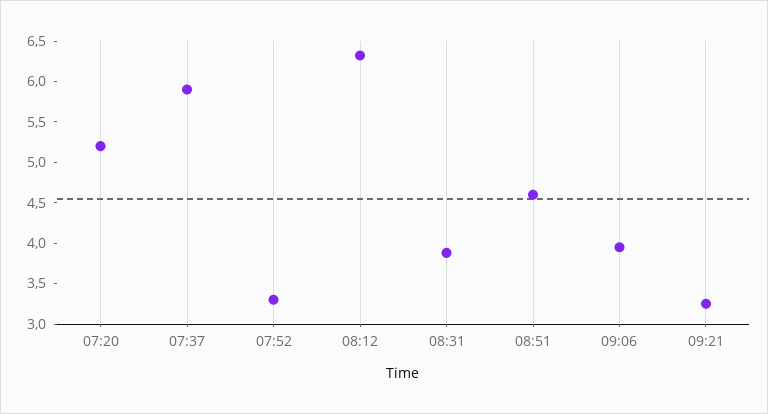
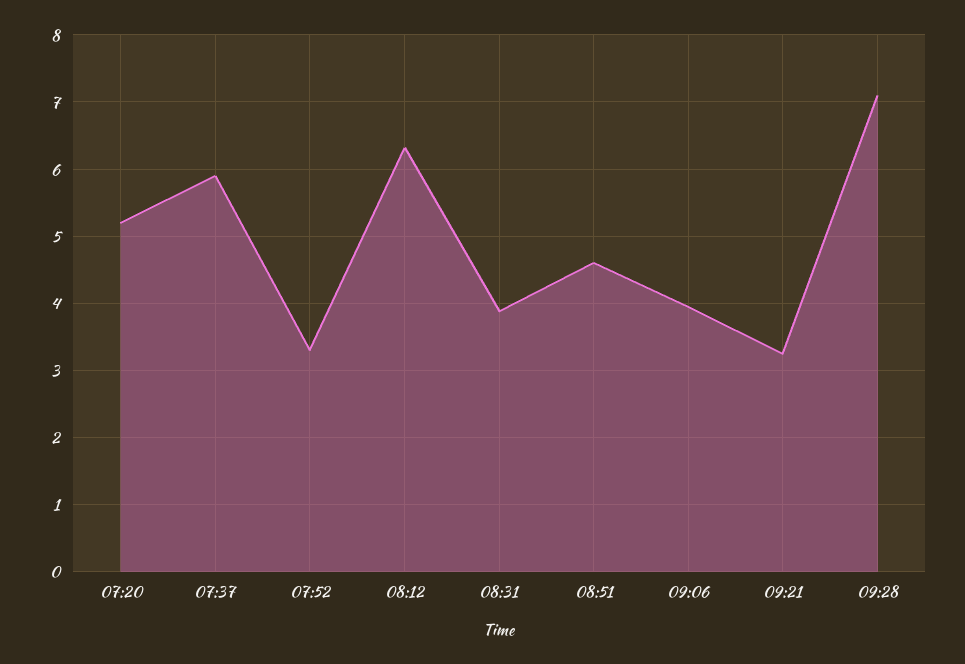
09:28: none -> 7.1

